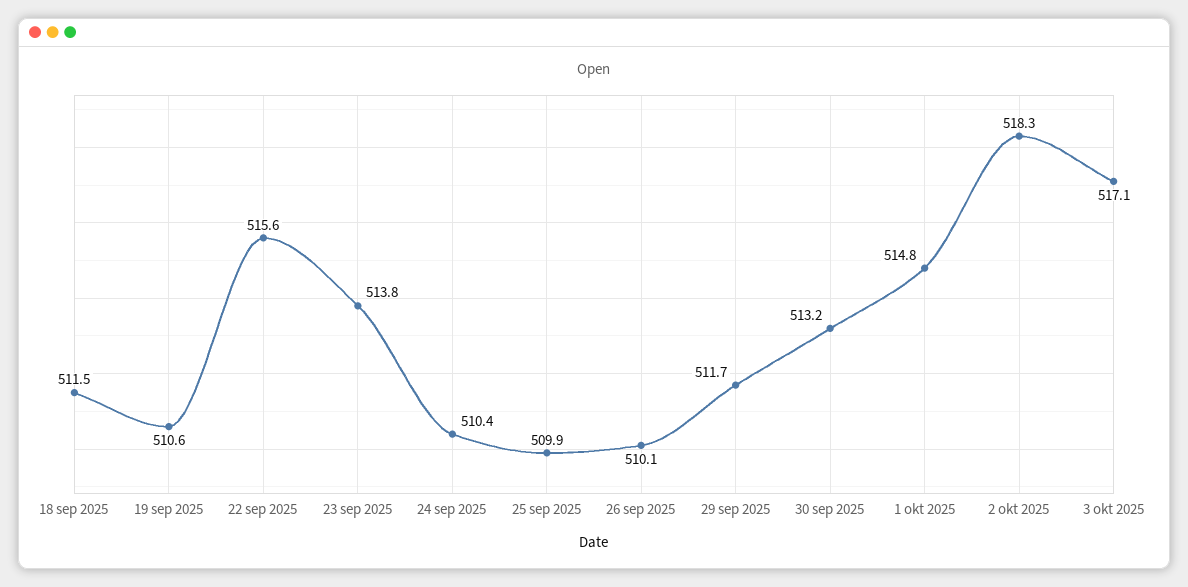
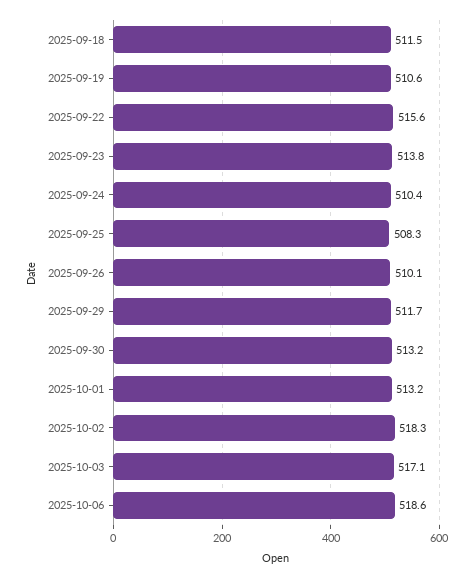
25 sep 2025: 509.9 -> 508.3
1 okt 2025: 514.8 -> 513.2
2025-10-06: none -> 518.6

